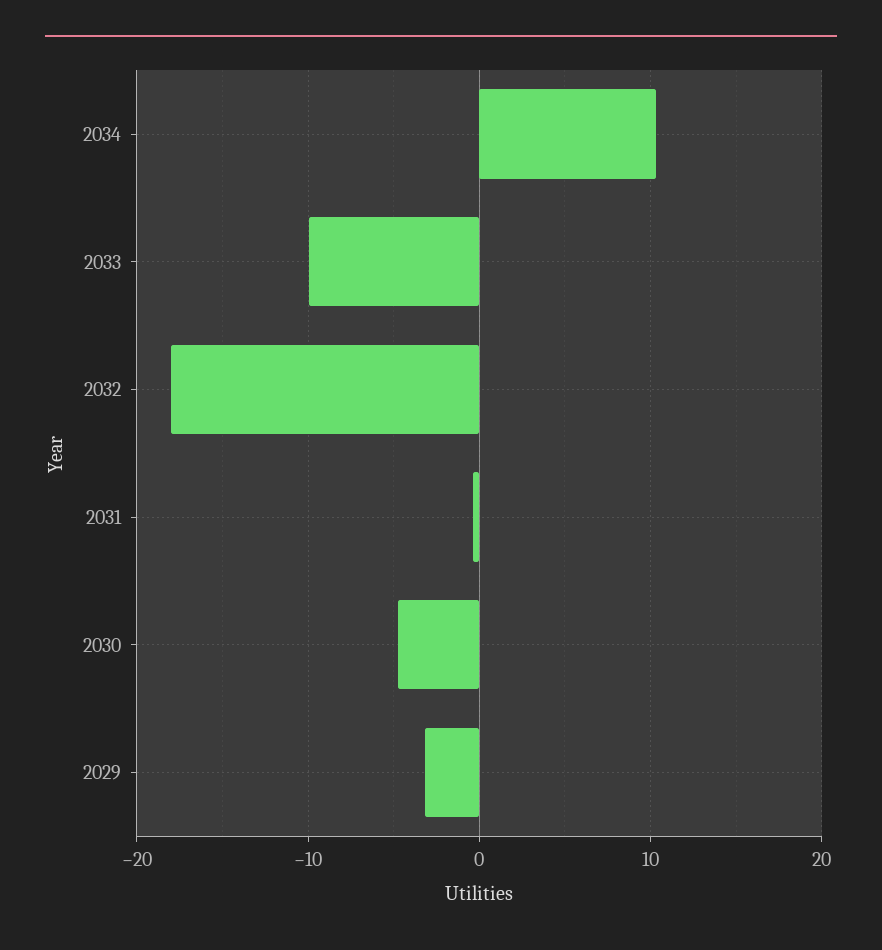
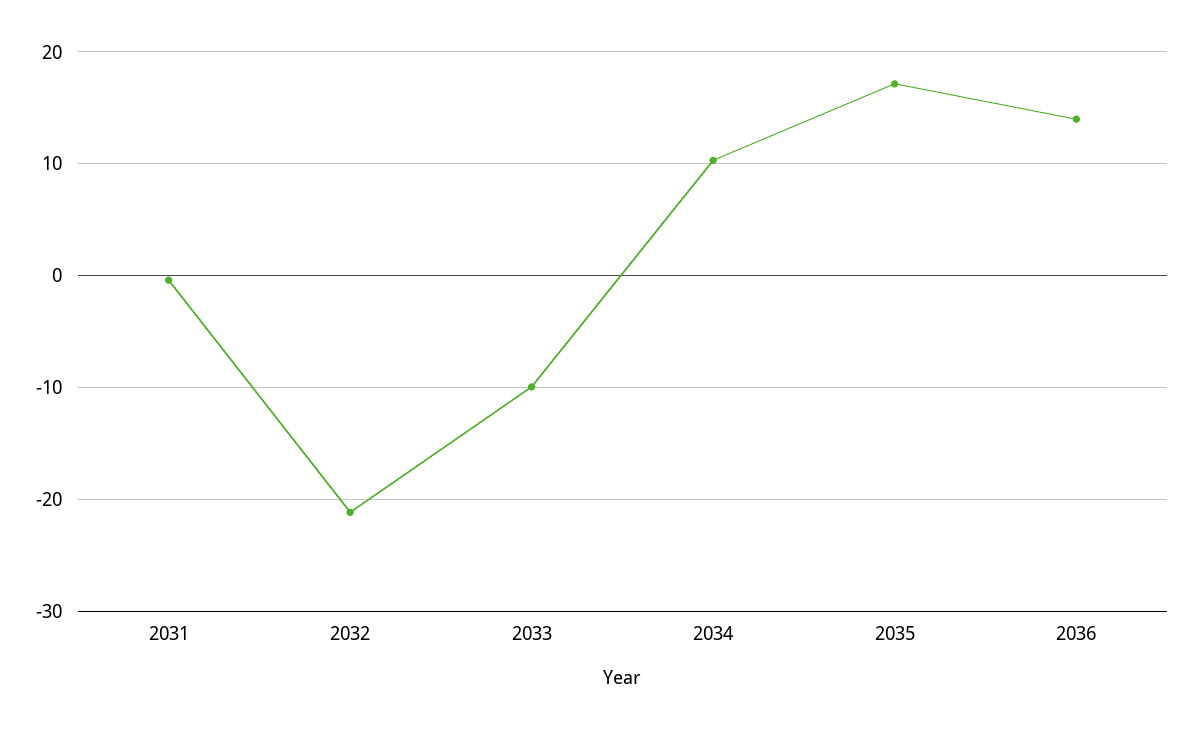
2032: -18 -> -21
2030: -5 -> none
2029: -3 -> none
2035: none -> 17
2036: none -> 14

